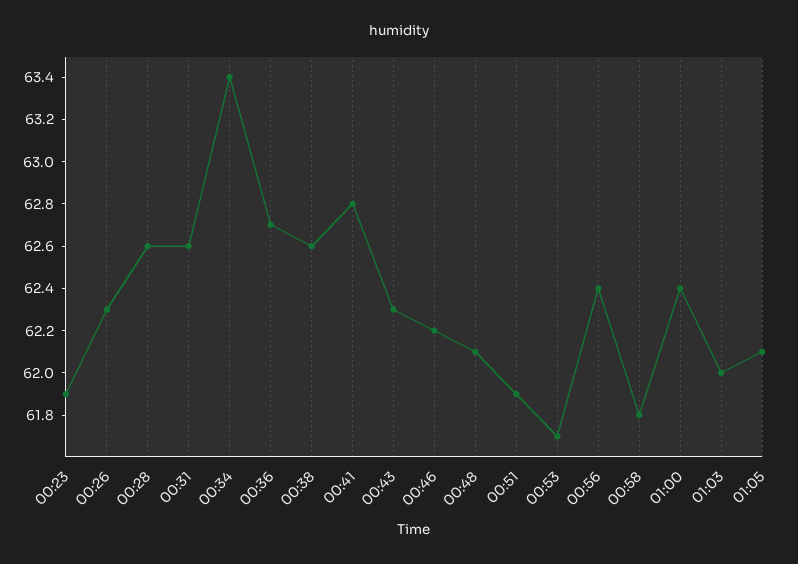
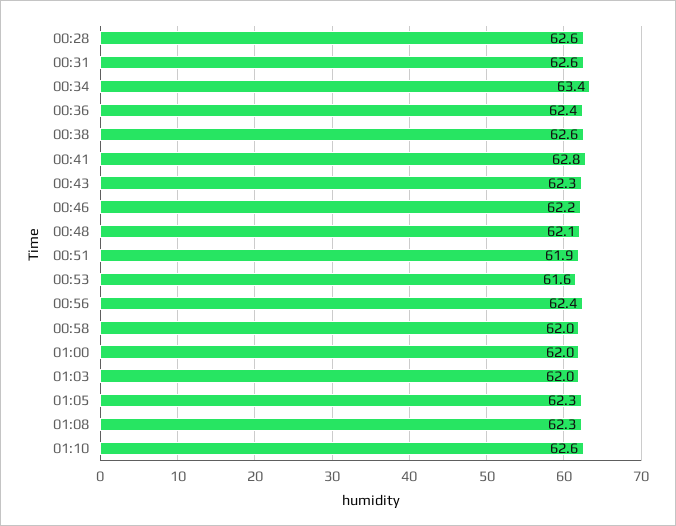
00:23: 61.9 -> none
00:26: 62.3 -> none
00:36: 62.7 -> 62.4
00:53: 61.7 -> 61.6
00:58: 61.8 -> 62
01:00: 62.4 -> 62
01:05: 62.1 -> 62.3
01:08: none -> 62.3
01:10: none -> 62.6

